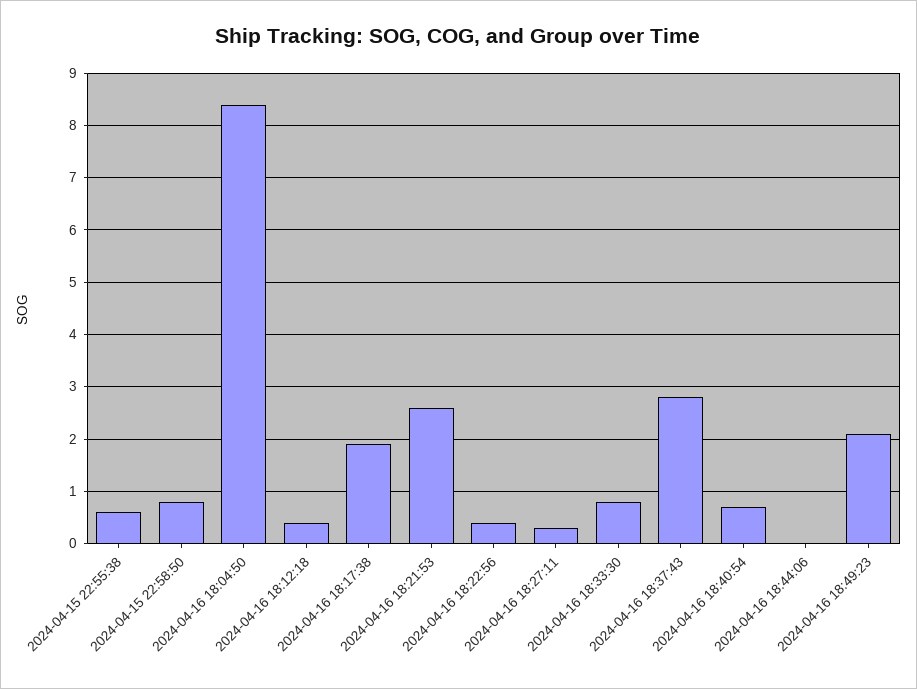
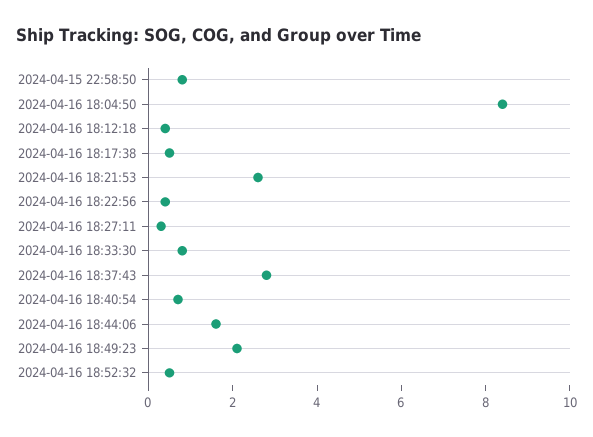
2024-04-15 22:55:38: 0.5 -> none
2024-04-16 18:17:38: 2 -> 0.5
2024-04-16 18:44:06: 0 -> 1.5
2024-04-16 18:52:32: none -> 0.5

